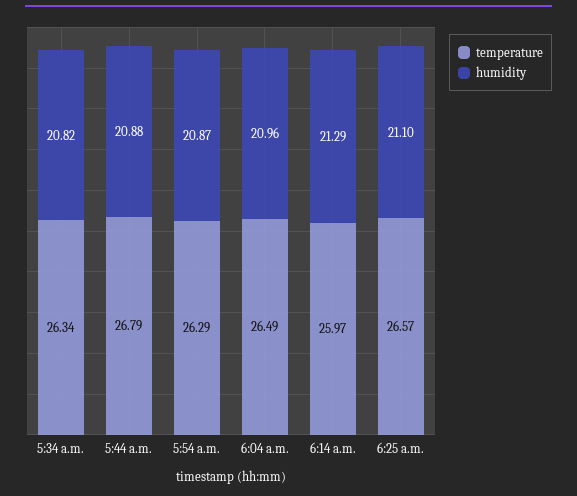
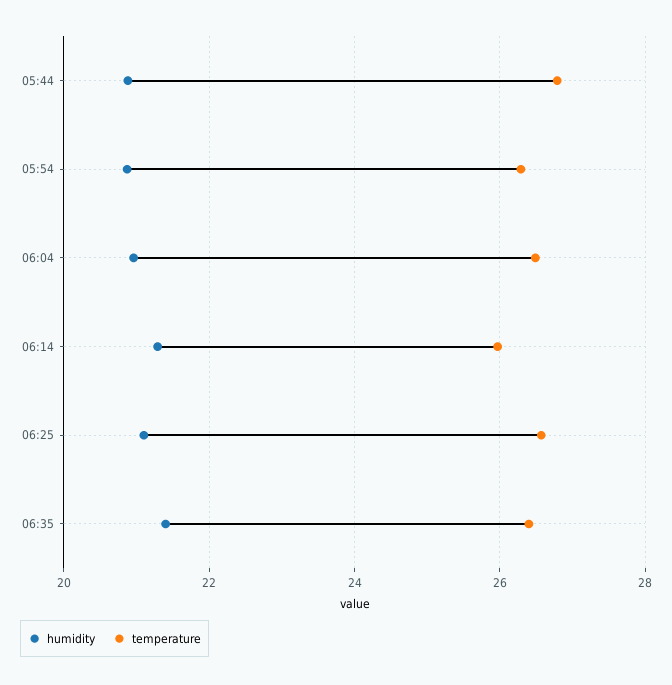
temperature, 5:34 a.m.: 26.34 -> none
humidity, 5:34 a.m.: 20.82 -> none
humidity, 06:35: none -> 21.4
temperature, 06:35: none -> 26.4

